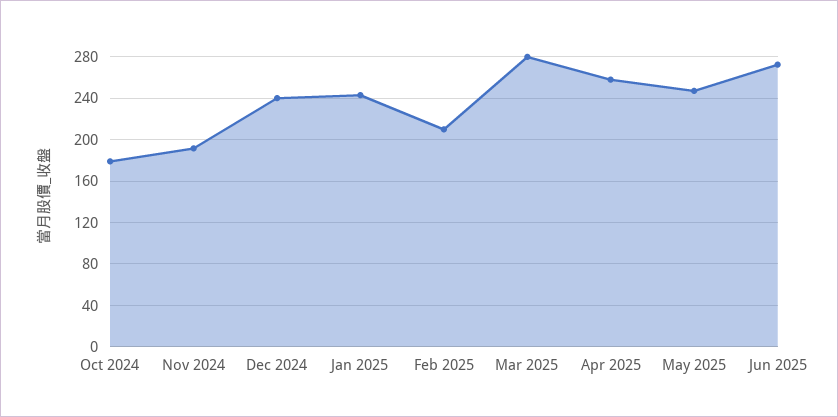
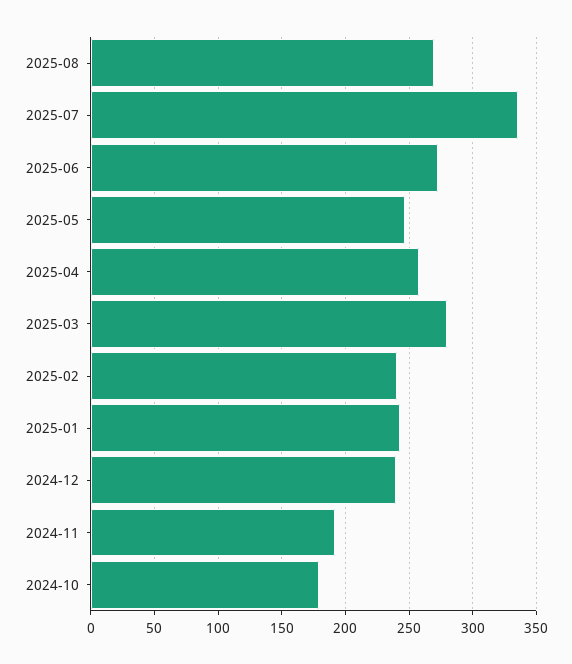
Feb 2025: 210 -> 240
2025-08: none -> 270
2025-07: none -> 335

